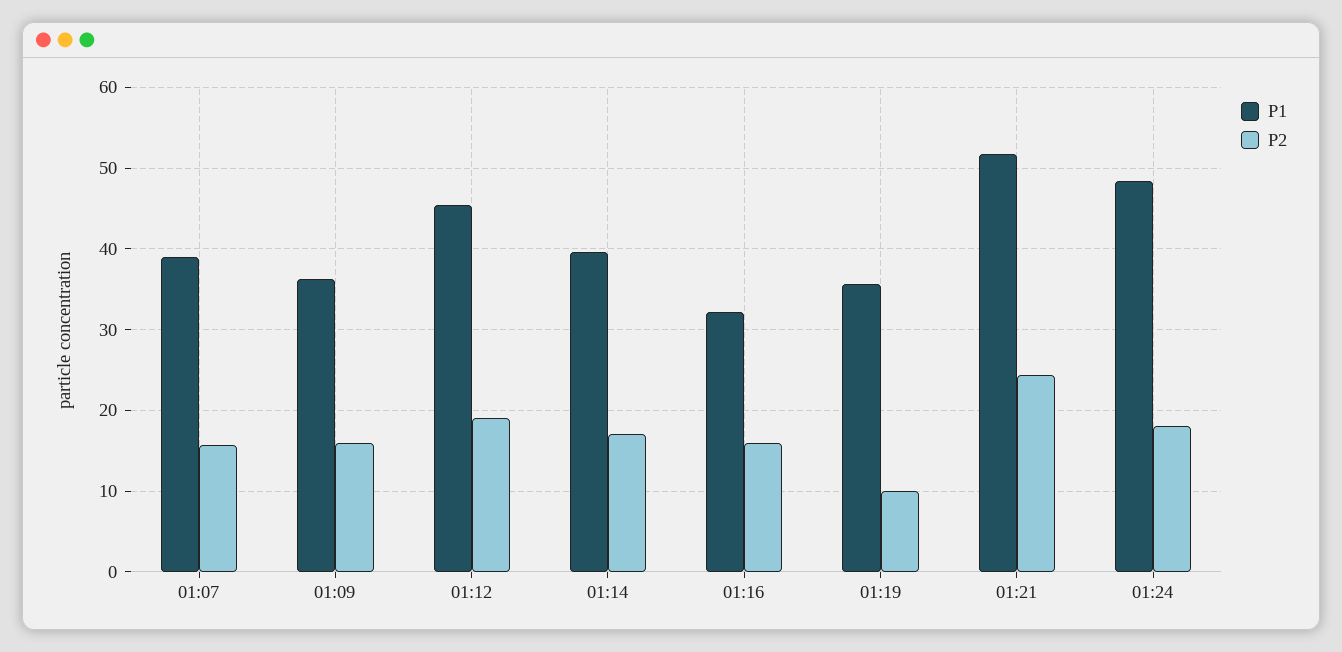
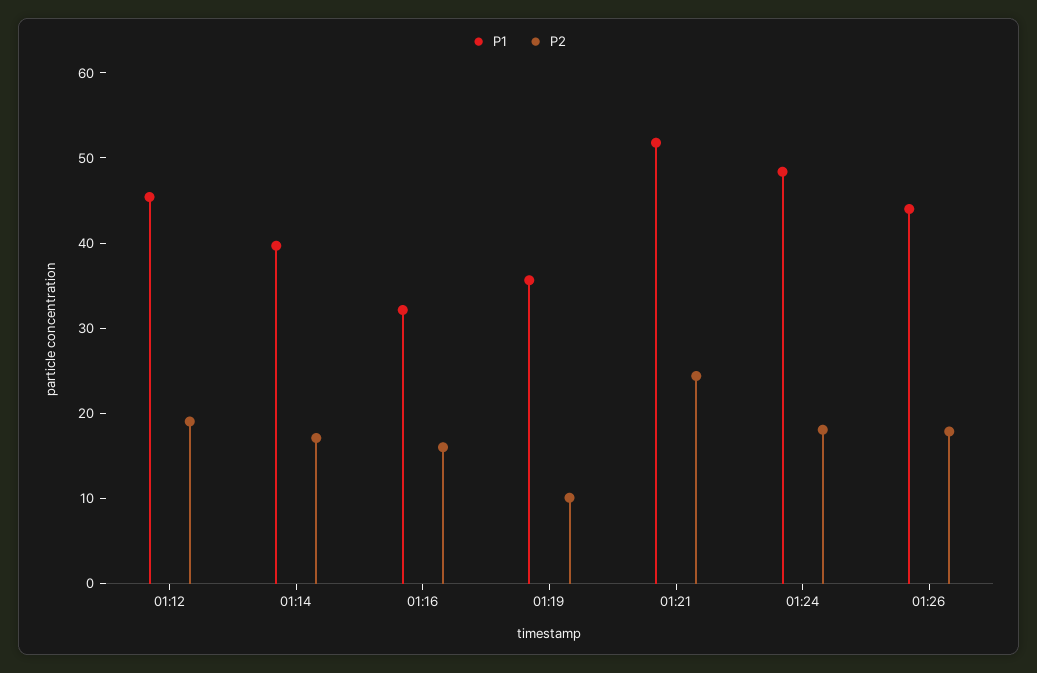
P1, 01:07: 39 -> none
P2, 01:07: 16 -> none
P1, 01:09: 36 -> none
P2, 01:09: 16 -> none
P1, 01:26: none -> 44
P2, 01:26: none -> 18

